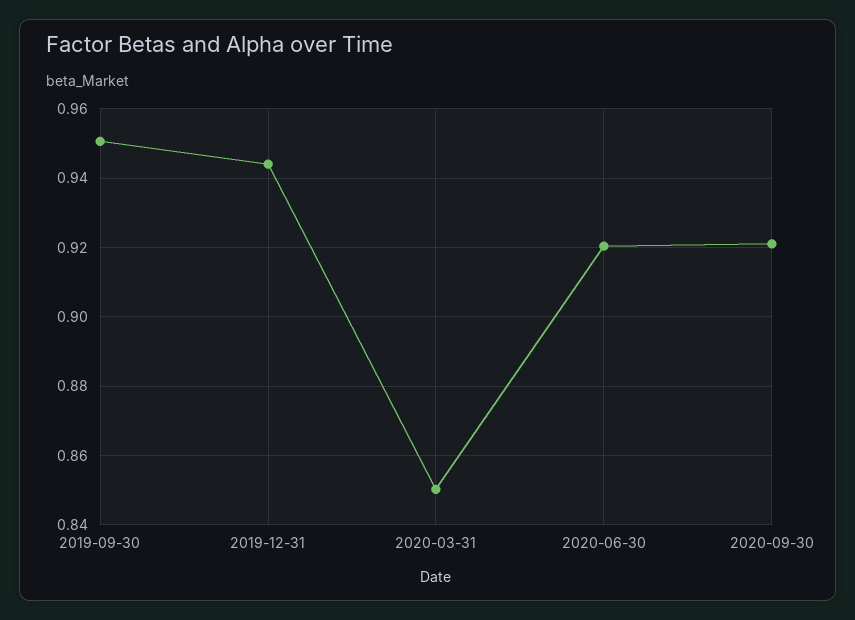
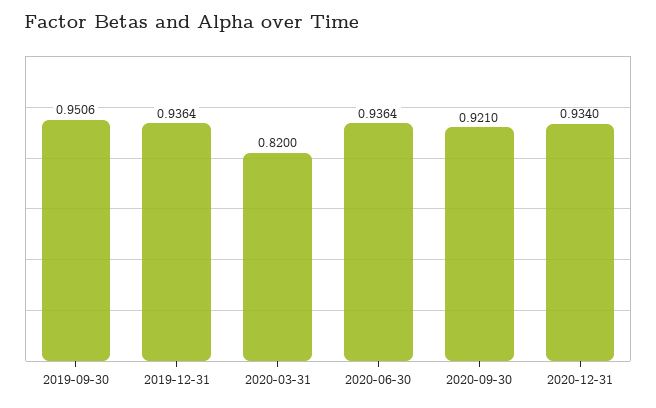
2019-12-31: 0.944 -> 0.9364
2020-03-31: 0.85 -> 0.82
2020-06-30: 0.92 -> 0.9364
2020-12-31: none -> 0.934

